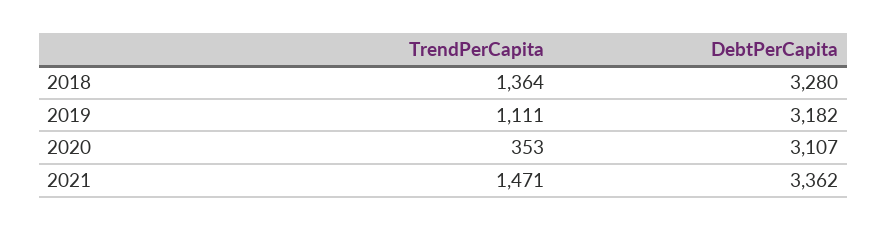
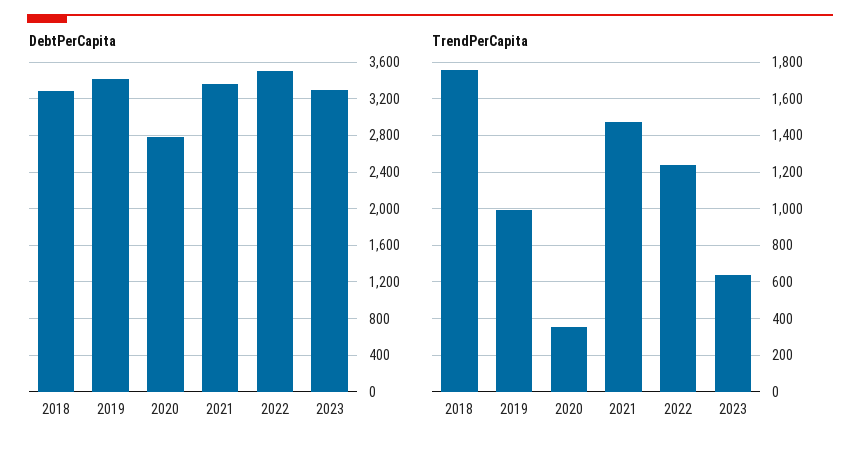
TrendPerCapita, 2018: 1364 -> 1750
TrendPerCapita, 2019: 1111 -> 1000
DebtPerCapita, 2019: 3182 -> 3400
DebtPerCapita, 2020: 3107 -> 2800
DebtPerCapita, 2022: none -> 3500
DebtPerCapita, 2023: none -> 3300
TrendPerCapita, 2022: none -> 1250
TrendPerCapita, 2023: none -> 650

